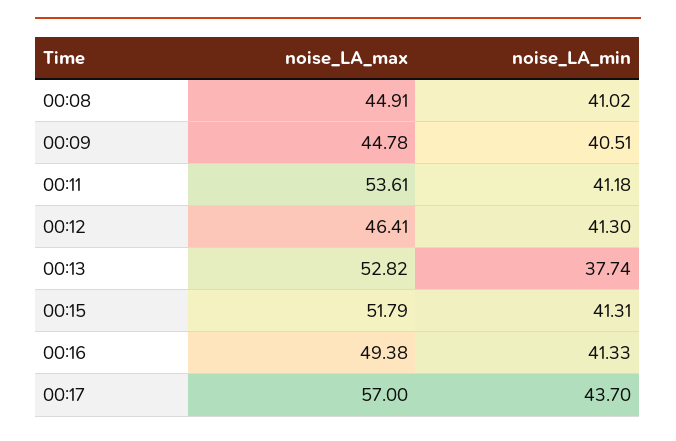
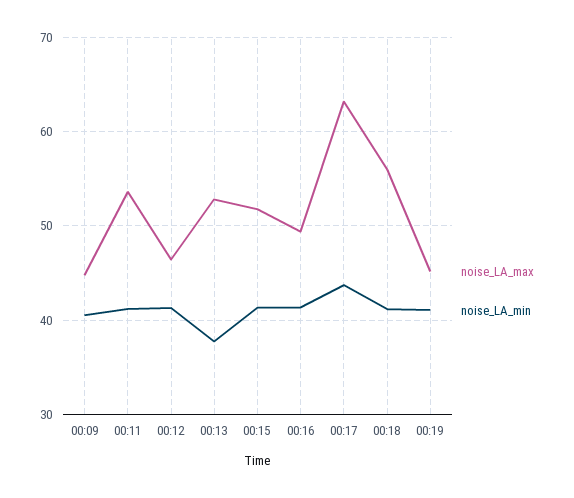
noise_LA_max, 00:08: 44.91 -> none
noise_LA_min, 00:08: 41.02 -> none
noise_LA_max, 00:17: 57 -> 63
noise_LA_max, 00:18: none -> 56
noise_LA_min, 00:18: none -> 41
noise_LA_max, 00:19: none -> 45
noise_LA_min, 00:19: none -> 41

